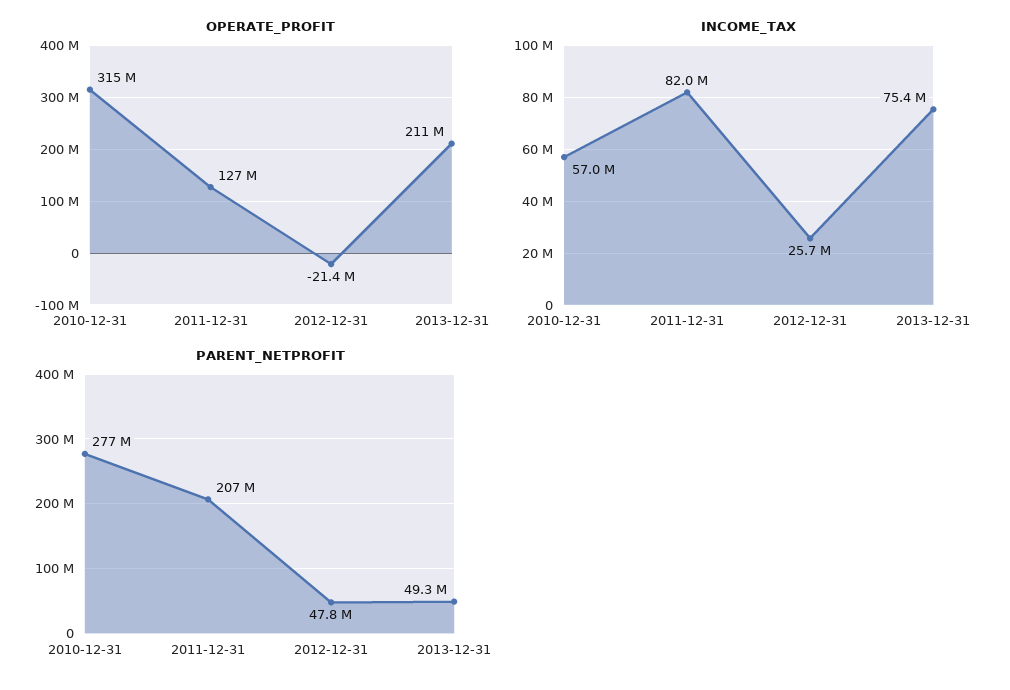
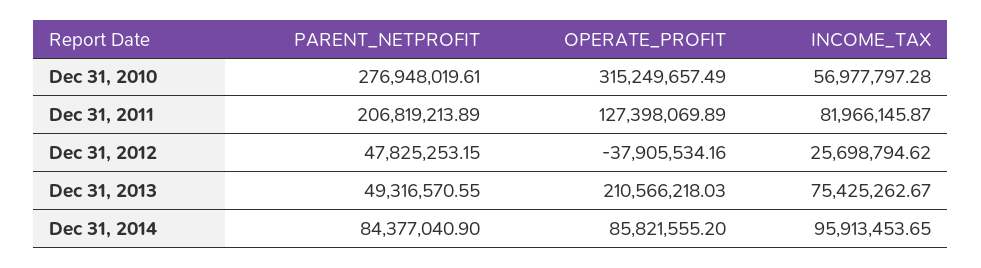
OPERATE_PROFIT, 2012-12-31: -21400000 -> -37905534.16
PARENT_NETPROFIT, Dec 31, 2014: none -> 84377040.9
OPERATE_PROFIT, Dec 31, 2014: none -> 85821555.2
INCOME_TAX, Dec 31, 2014: none -> 95913453.65

